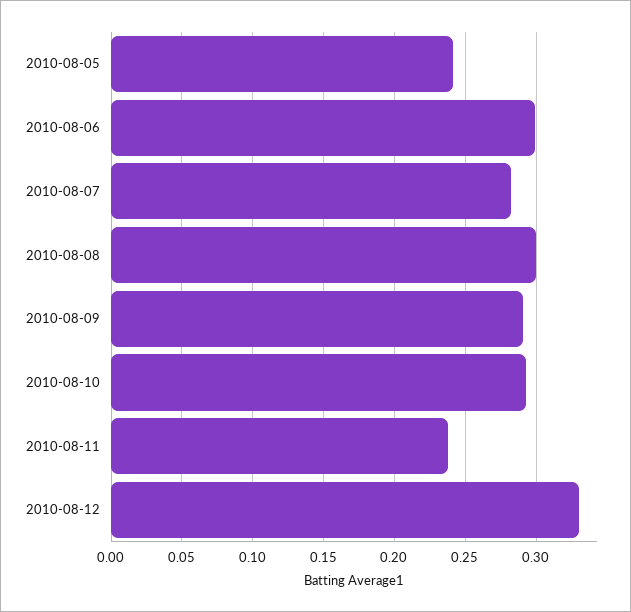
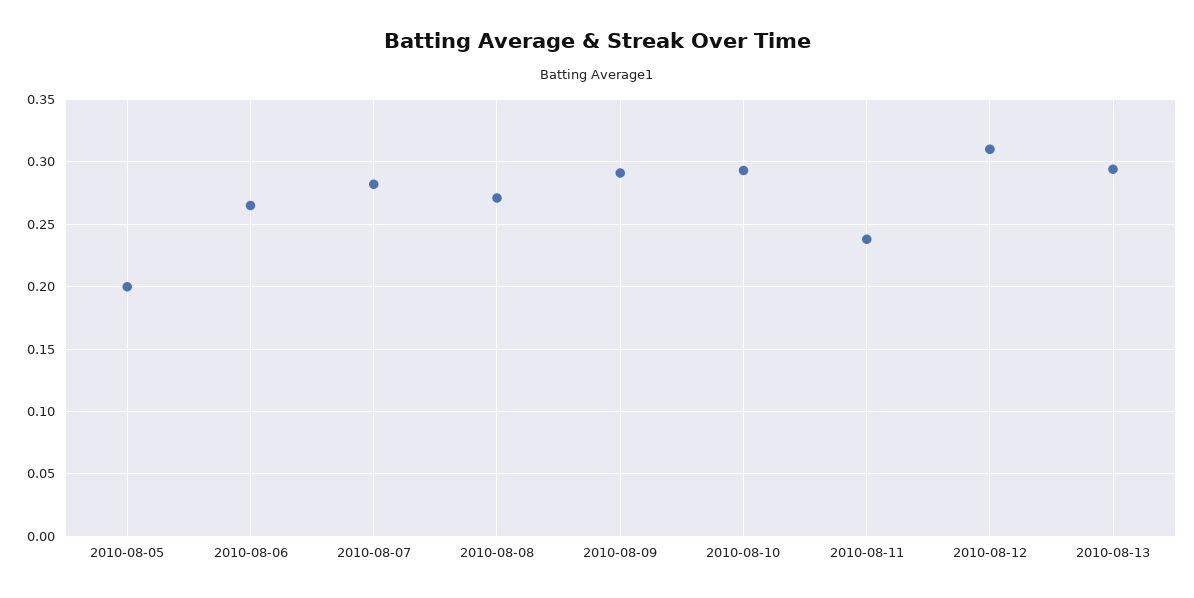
2010-08-05: 0.24 -> 0.2
2010-08-06: 0.3 -> 0.265
2010-08-08: 0.3 -> 0.27
2010-08-12: 0.33 -> 0.31
2010-08-13: none -> 0.295

